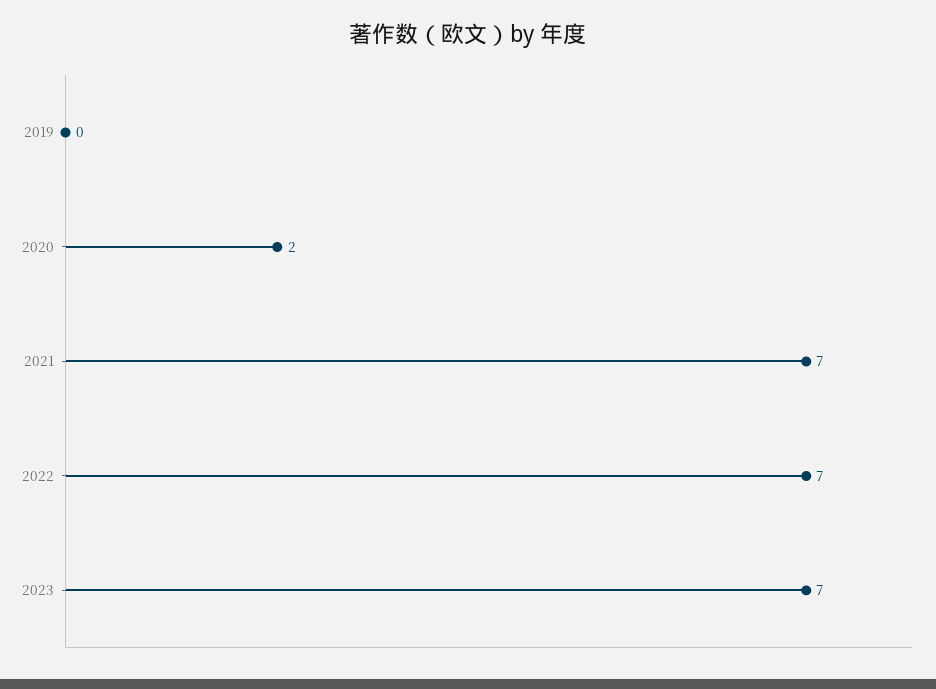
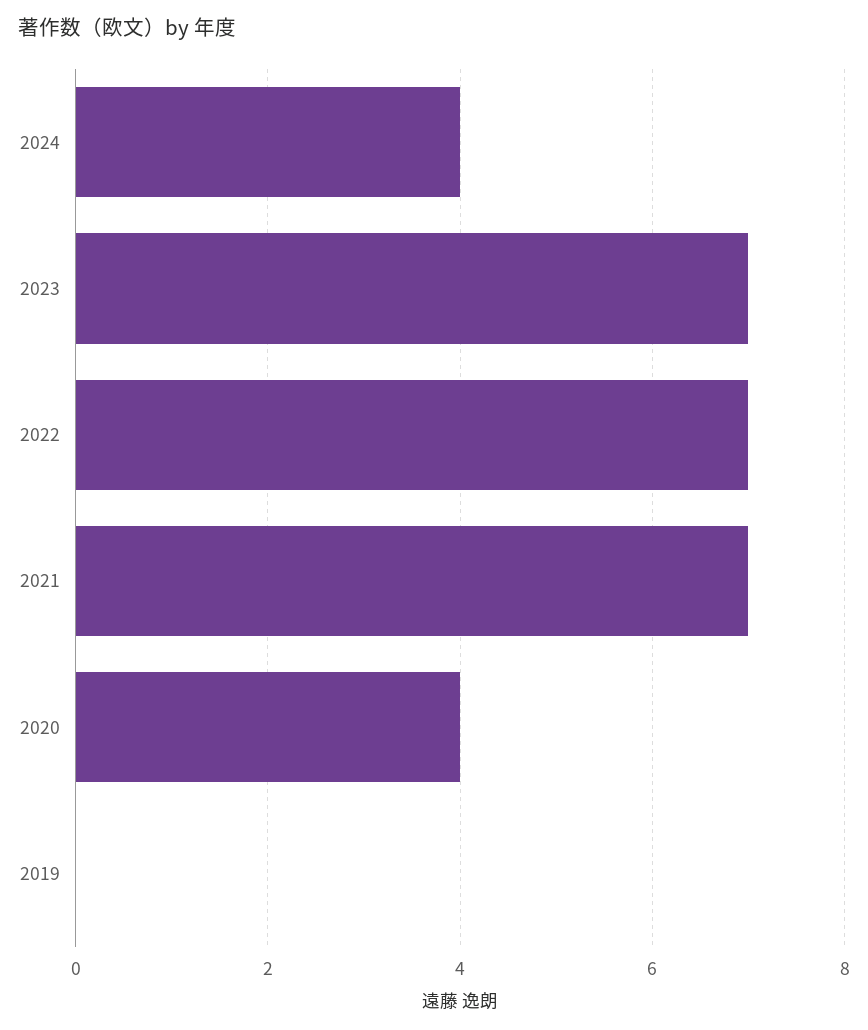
2020: 2 -> 4
2024: none -> 4

